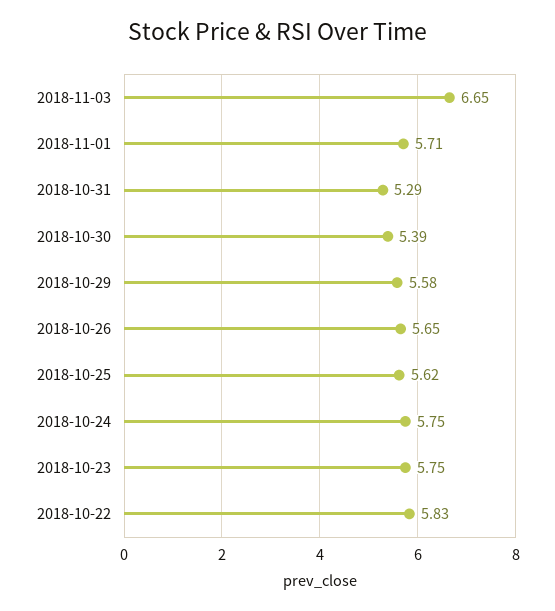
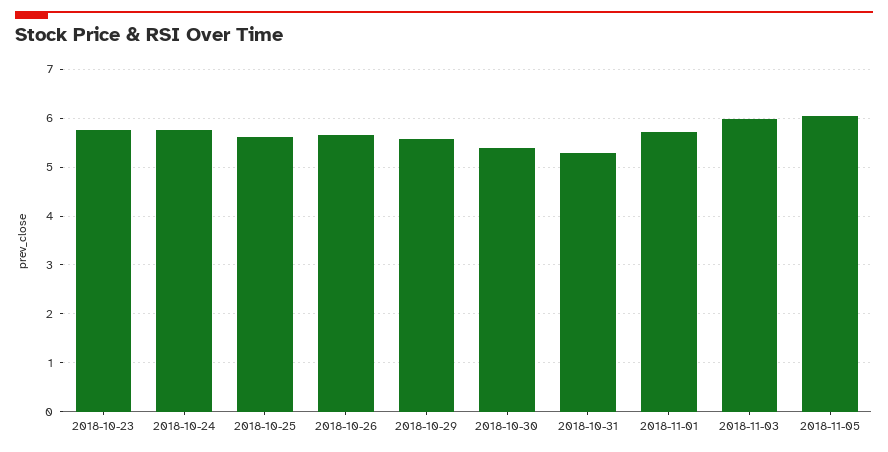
2018-11-03: 6.65 -> 6
2018-10-22: 5.83 -> none
2018-11-05: none -> 6

